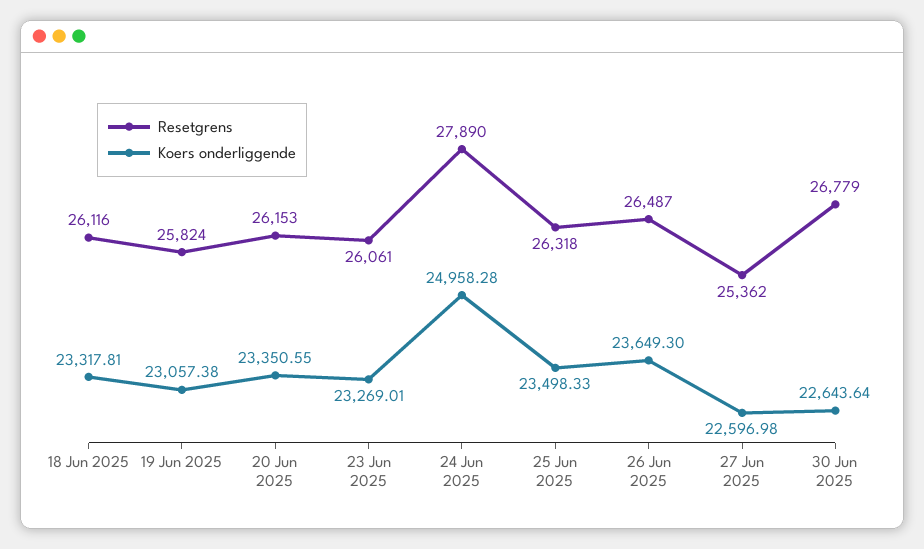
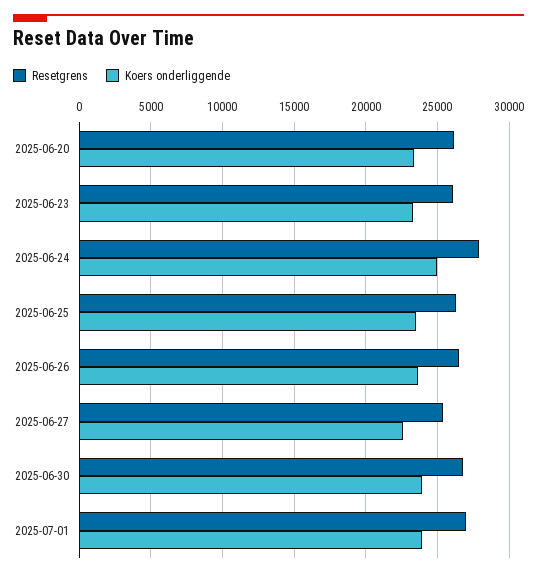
Resetgrens, 18 Jun 2025: 26116 -> none
Koers onderliggende, 18 Jun 2025: 23317.81 -> none
Resetgrens, 19 Jun 2025: 25824 -> none
Koers onderliggende, 19 Jun 2025: 23057.38 -> none
Koers onderliggende, 30 Jun 2025: 22643.64 -> 24000
Resetgrens, 2025-07-01: none -> 27000
Koers onderliggende, 2025-07-01: none -> 24000

